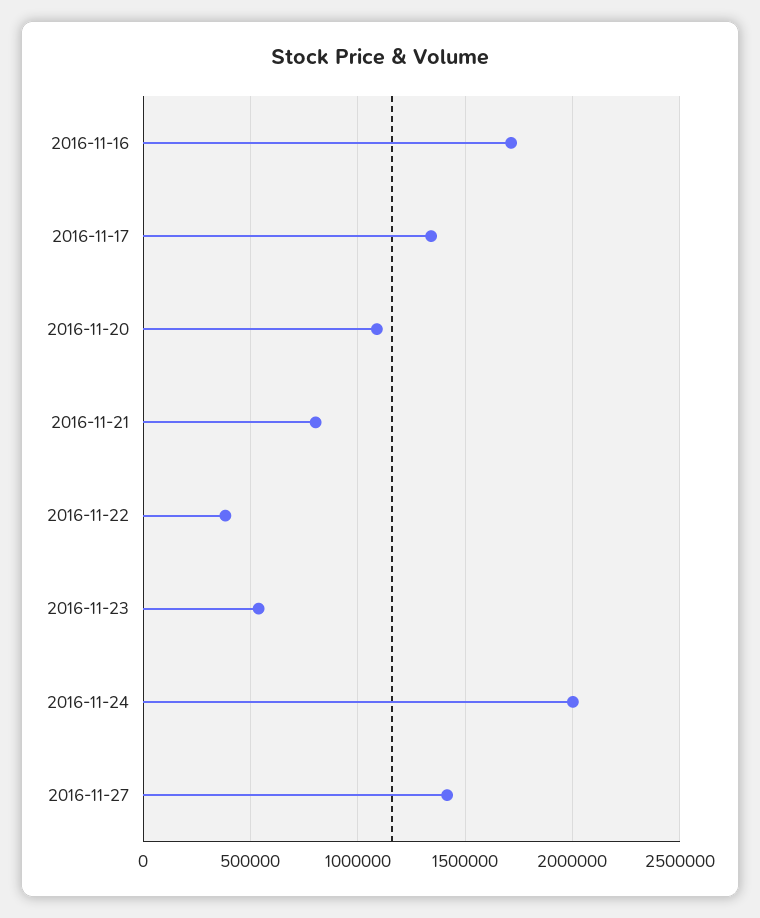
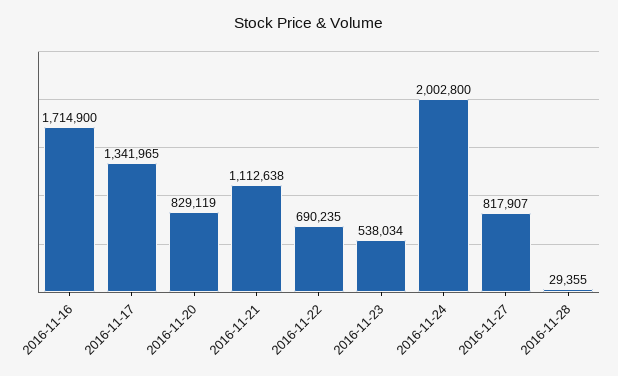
2016-11-20: 1100000 -> 829119
2016-11-21: 800000 -> 1112638
2016-11-22: 400000 -> 690235
2016-11-27: 1400000 -> 817907
2016-11-28: none -> 29355

